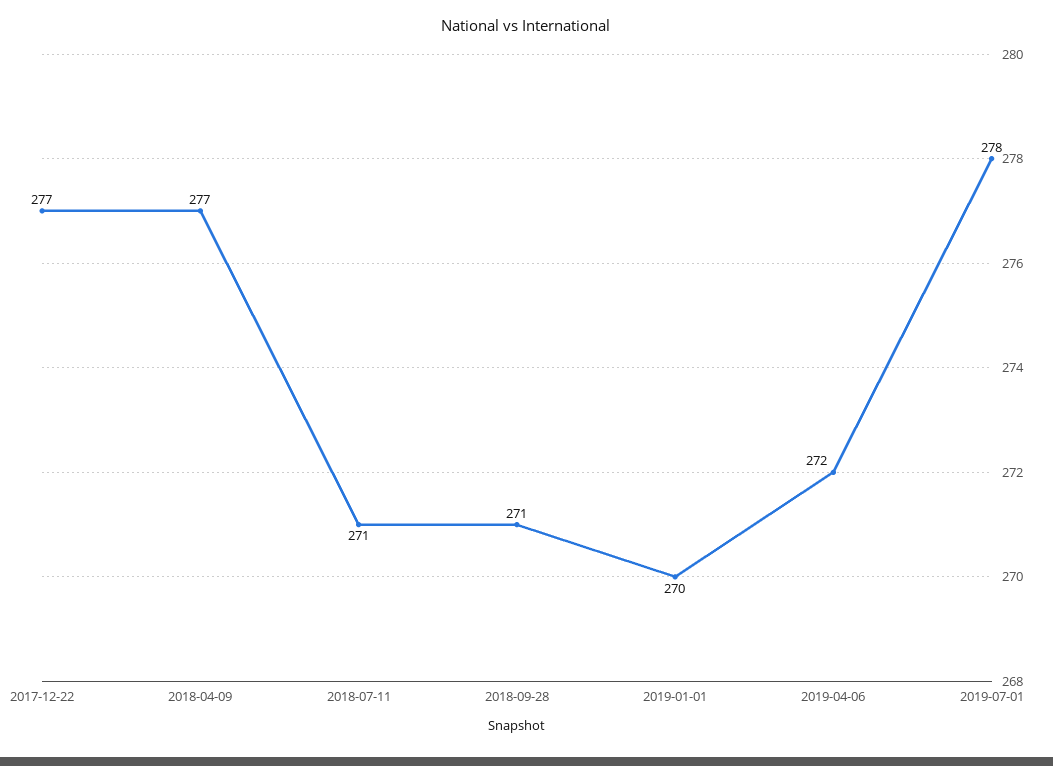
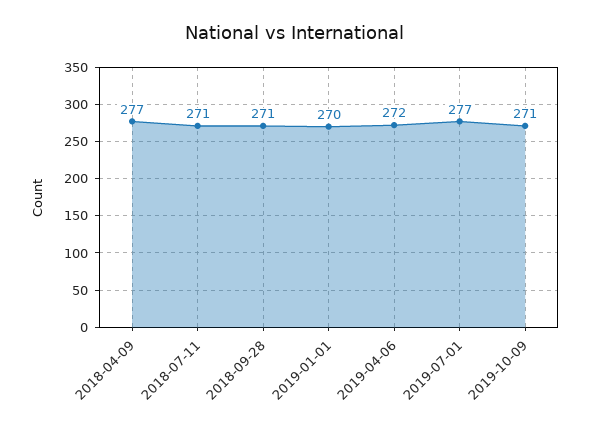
2017-12-22: 277 -> none
2019-07-01: 278 -> 277
2019-10-09: none -> 271

